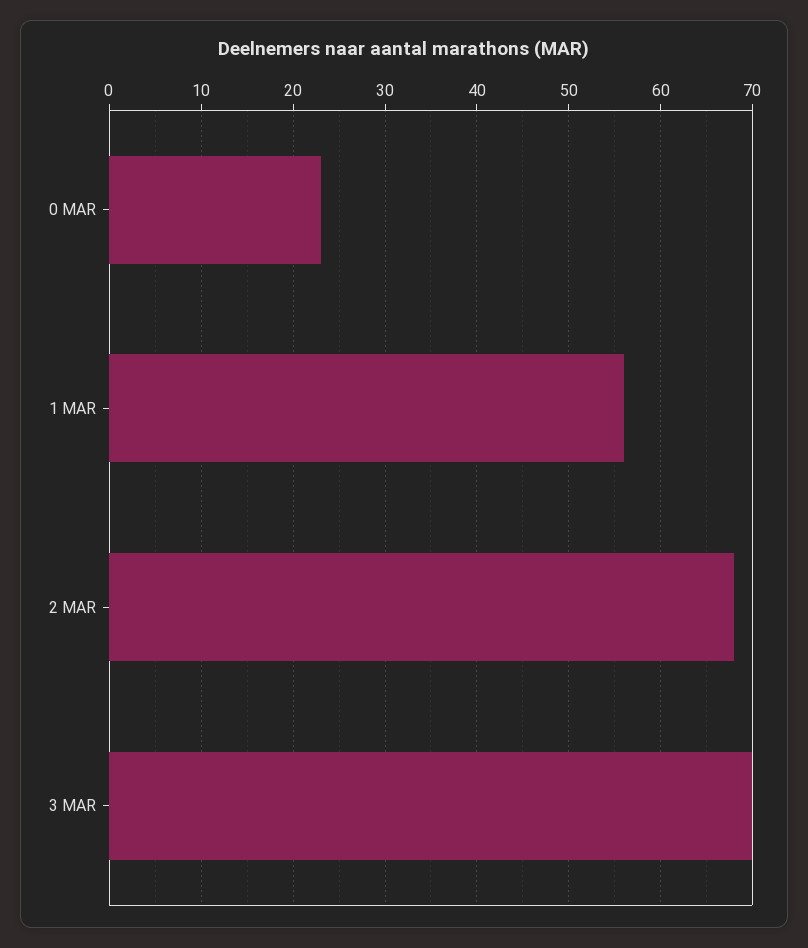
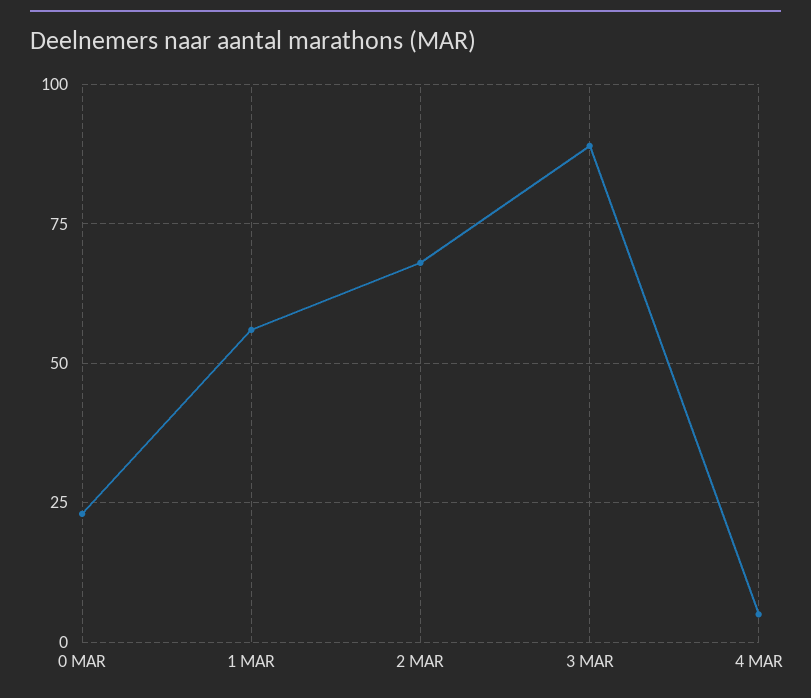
3 MAR: 70 -> 90
4 MAR: none -> 5

